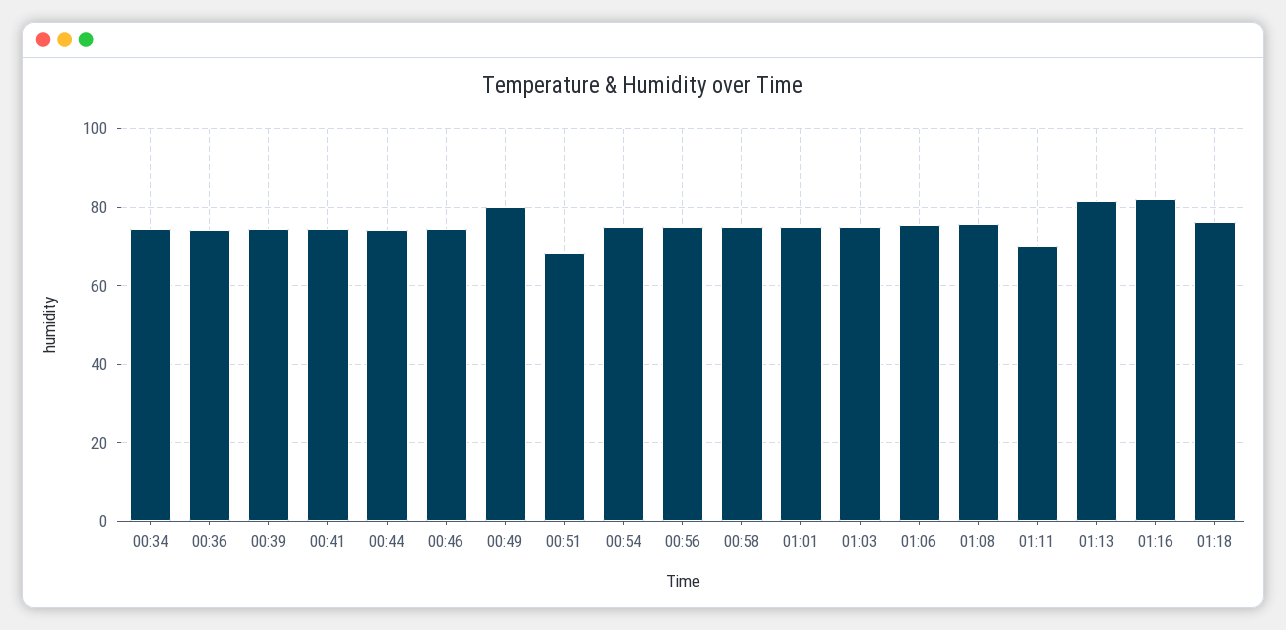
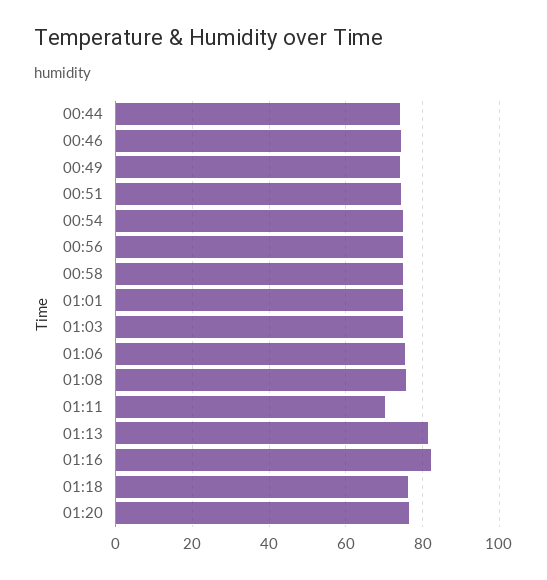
00:34: 74 -> none
00:36: 74 -> none
00:39: 74 -> none
00:41: 74 -> none
00:49: 80 -> 74
00:51: 68 -> 74
01:20: none -> 76

